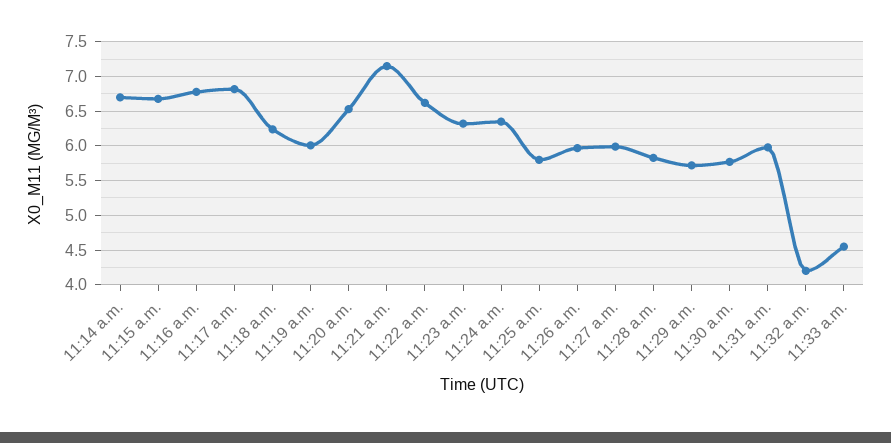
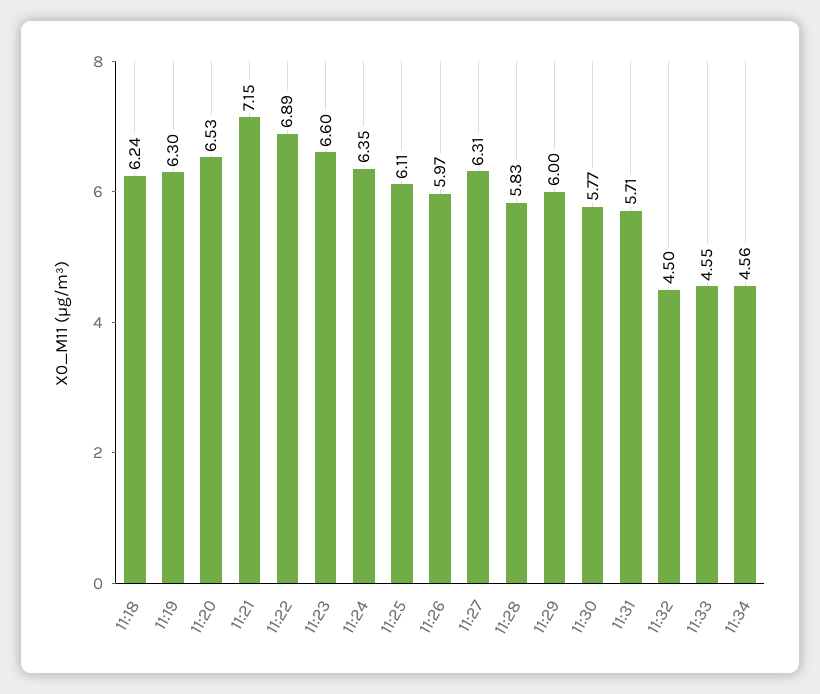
11:14 a.m.: 6.7 -> none
11:15 a.m.: 6.7 -> none
11:16 a.m.: 6.8 -> none
11:17 a.m.: 6.8 -> none
11:19 a.m.: 6 -> 6.3
11:22 a.m.: 6.6 -> 6.89
11:23 a.m.: 6.3 -> 6.6
11:25 a.m.: 5.8 -> 6.11
11:27 a.m.: 6 -> 6.31
11:29 a.m.: 5.7 -> 6
11:31 a.m.: 6 -> 5.71
11:32 a.m.: 4.2 -> 4.5
11:34: none -> 4.56

